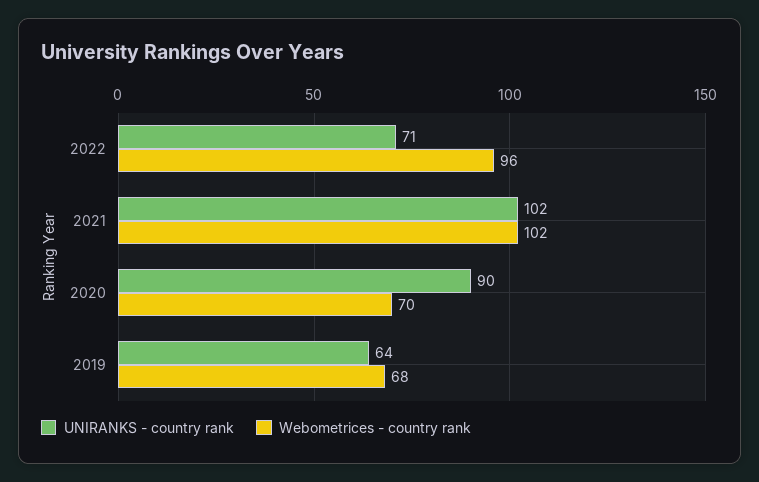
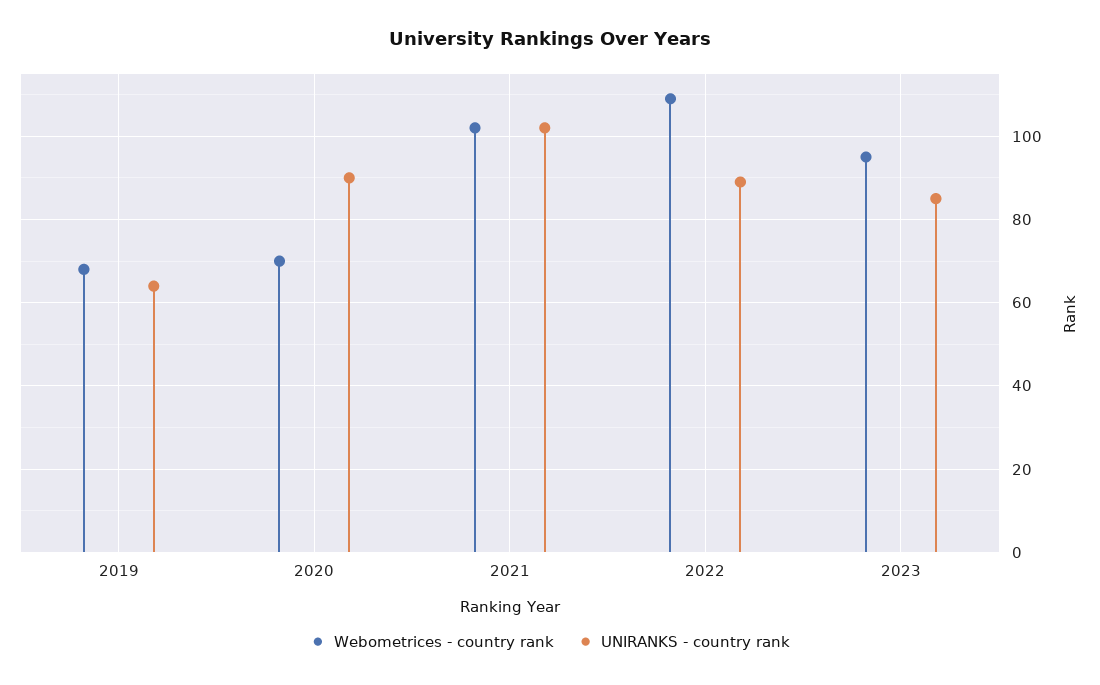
UNIRANKS - country rank, 2022: 71 -> 90
Webometrices - country rank, 2022: 96 -> 110
Webometrices - country rank, 2023: none -> 95
UNIRANKS - country rank, 2023: none -> 85

